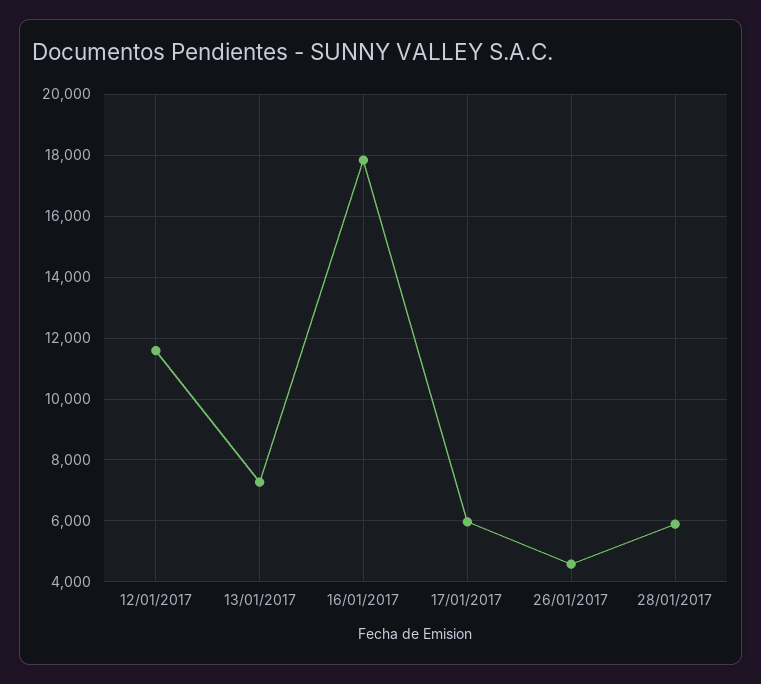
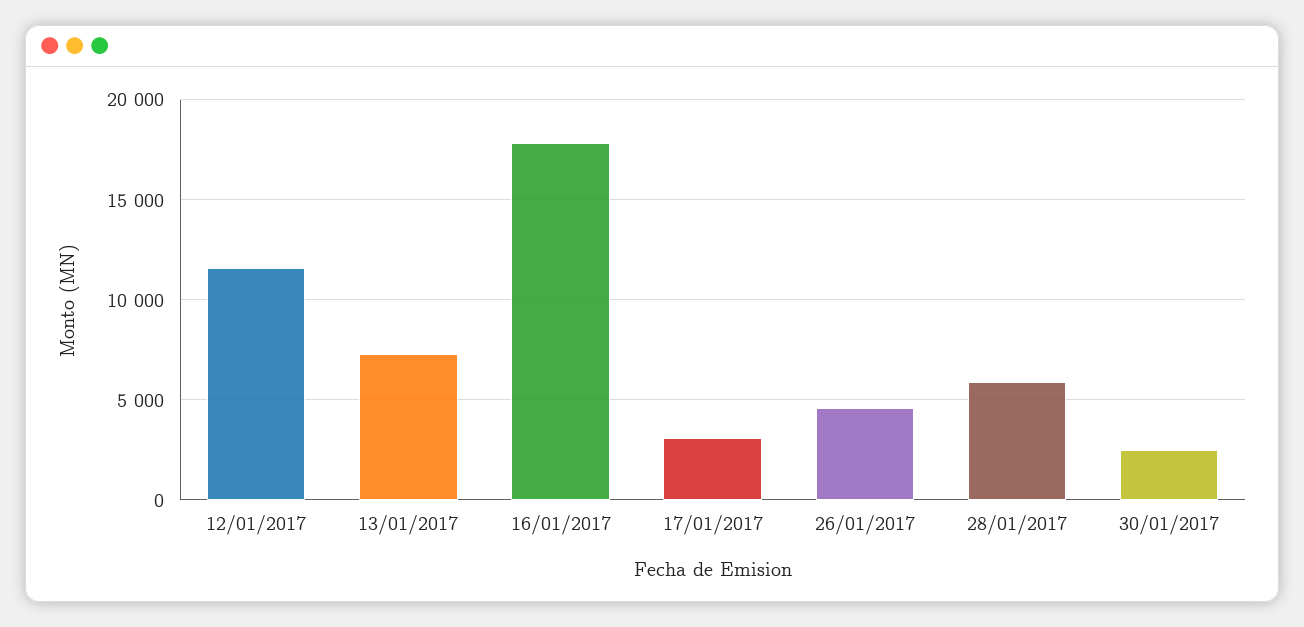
17/01/2017: 6000 -> 3000
30/01/2017: none -> 2500

